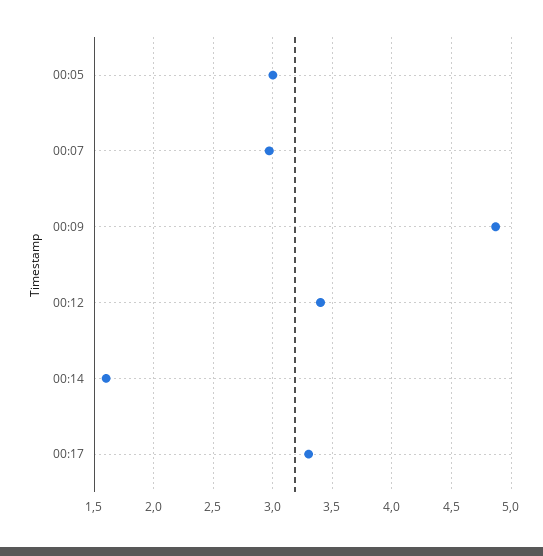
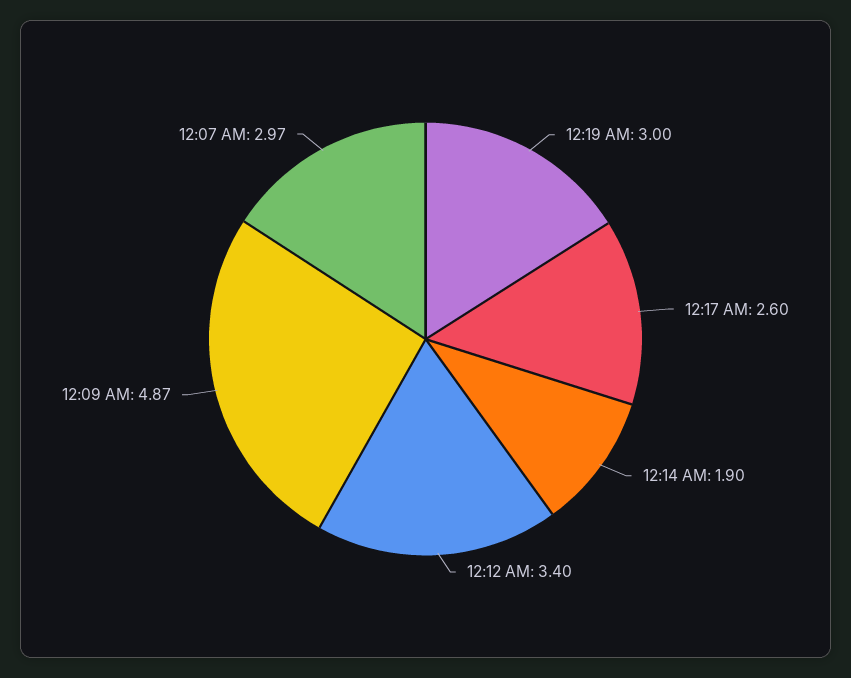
00:05: 3 -> none
00:14: 1.6 -> 1.9
00:17: 3.3 -> 2.6
12:19 AM: none -> 3

